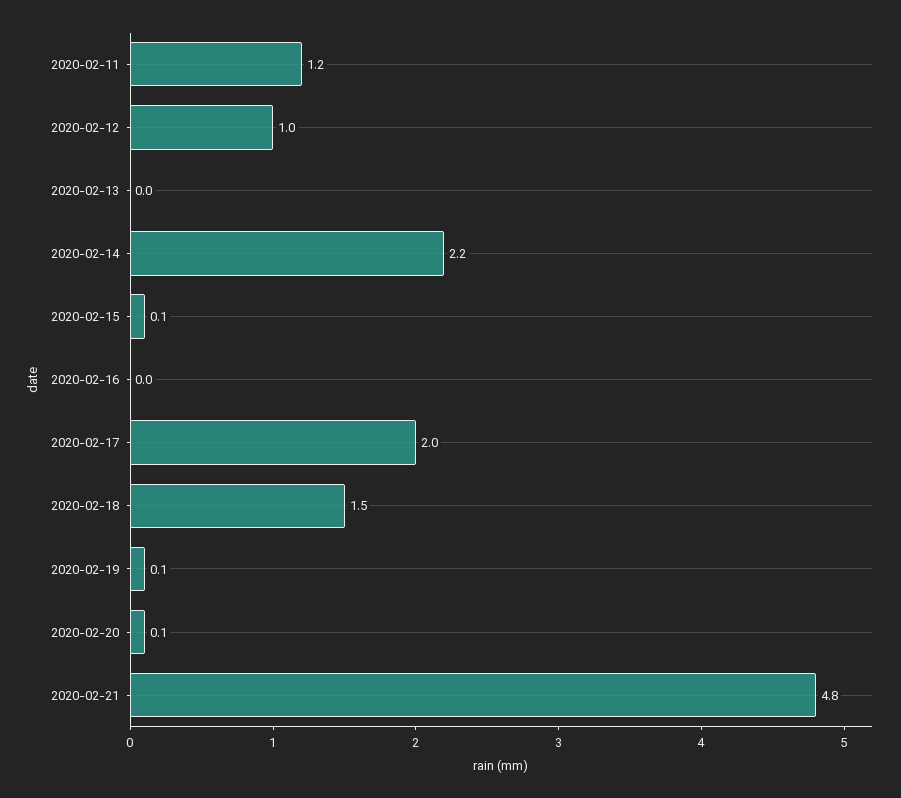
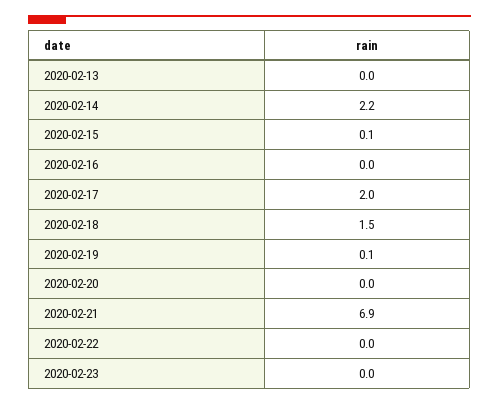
2020-02-11: 1.2 -> none
2020-02-12: 1 -> none
2020-02-20: 0.1 -> 0
2020-02-21: 4.8 -> 6.9
2020-02-22: none -> 0
2020-02-23: none -> 0

